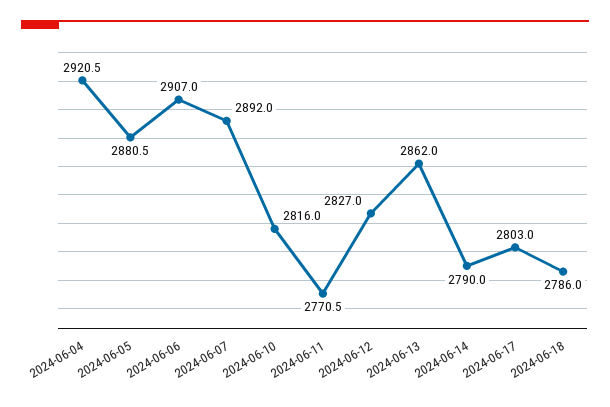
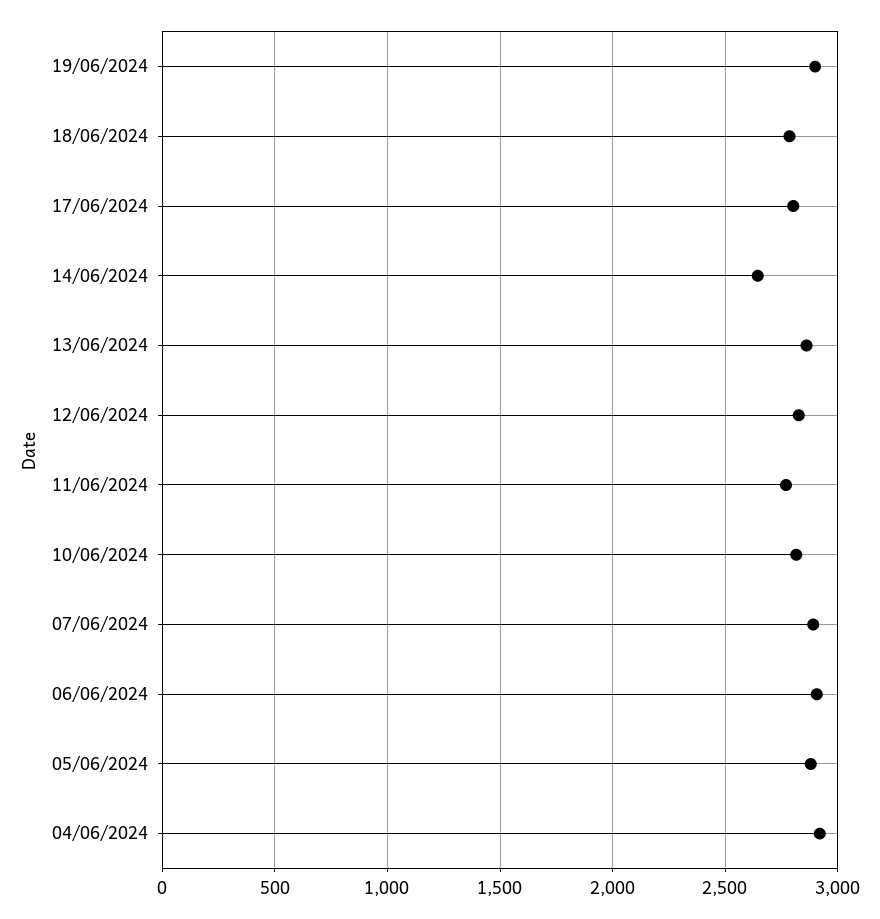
2024-06-14: 2790 -> 2650
19/06/2024: none -> 2900

